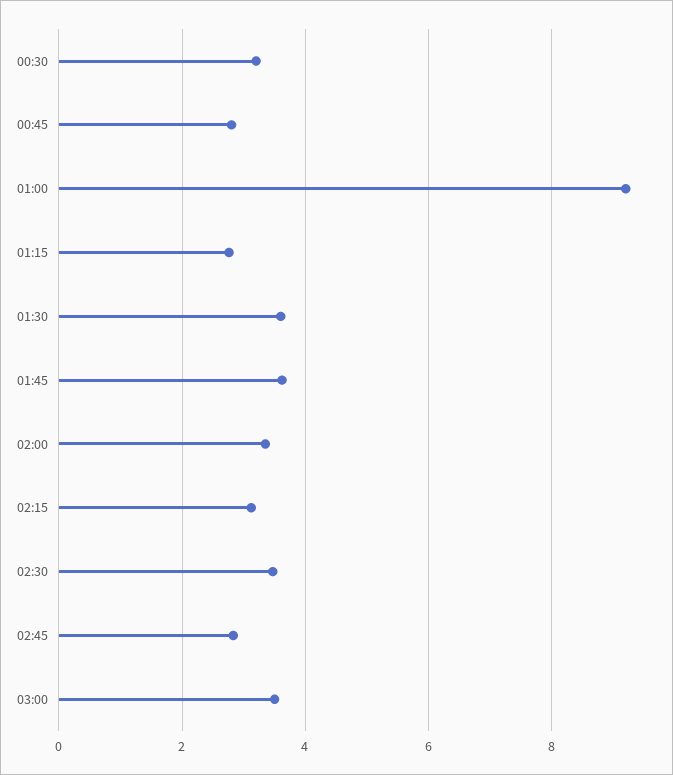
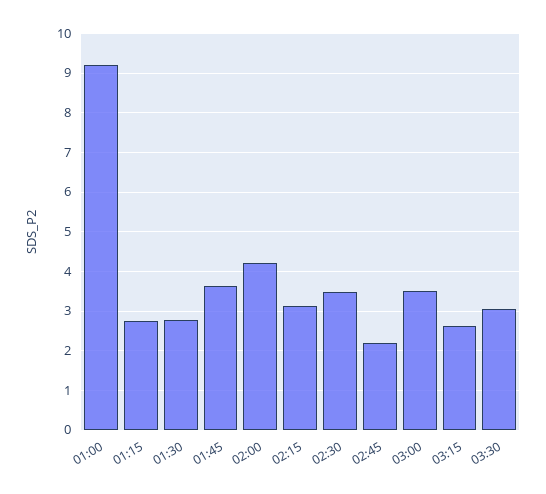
00:30: 3.2 -> none
00:45: 2.8 -> none
01:30: 3.6 -> 2.8
02:00: 3.4 -> 4.2
02:45: 2.8 -> 2.2
03:15: none -> 2.6
03:30: none -> 3

